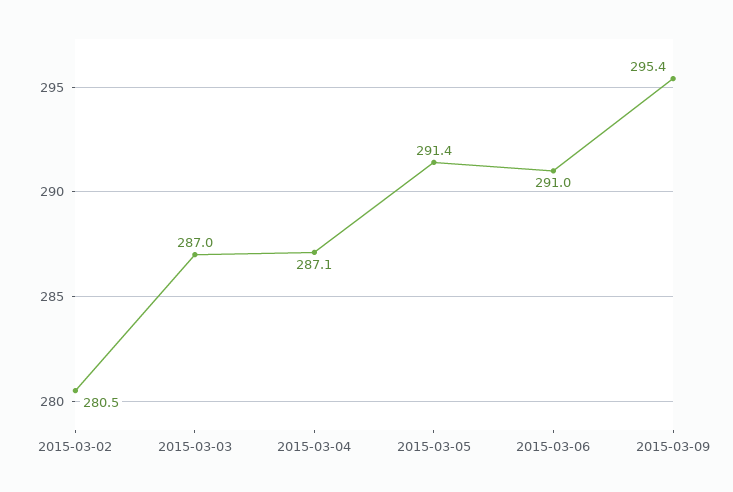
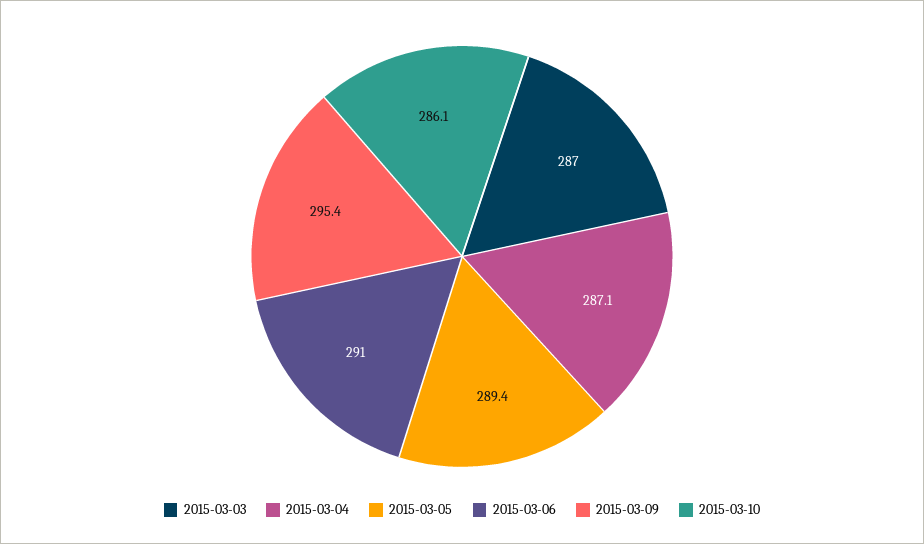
2015-03-02: 280.5 -> none
2015-03-05: 291.4 -> 289.4
2015-03-10: none -> 286.1

